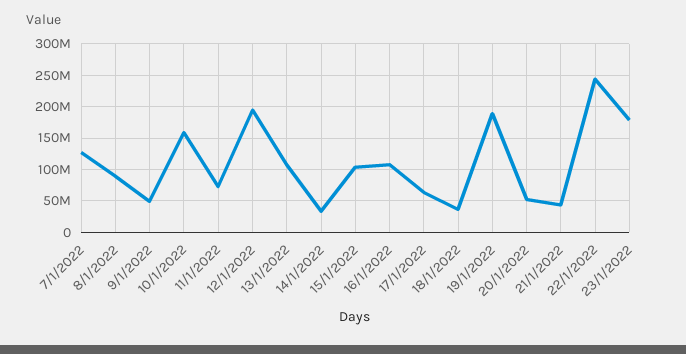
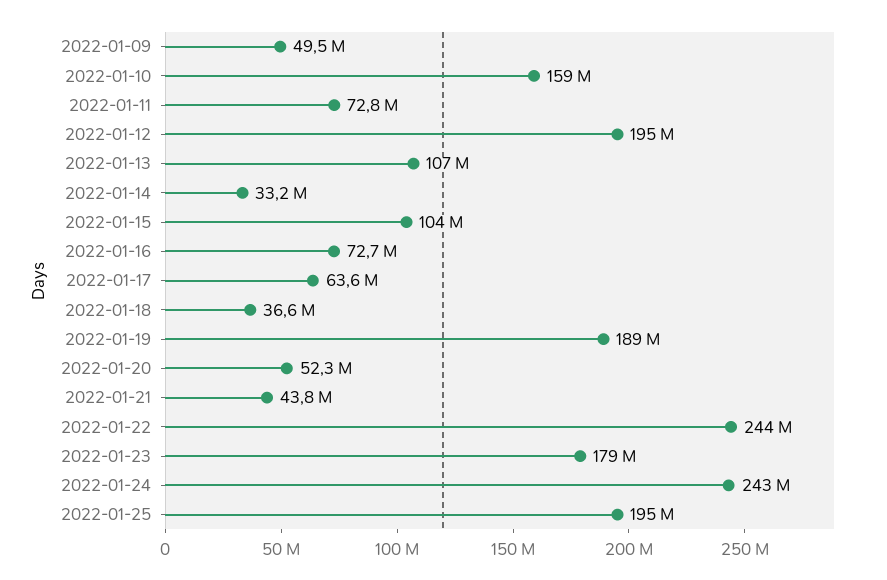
7/1/2022: 130000000 -> none
8/1/2022: 90000000 -> none
16/1/2022: 110000000 -> 72700000
2022-01-24: none -> 243000000
2022-01-25: none -> 195000000

